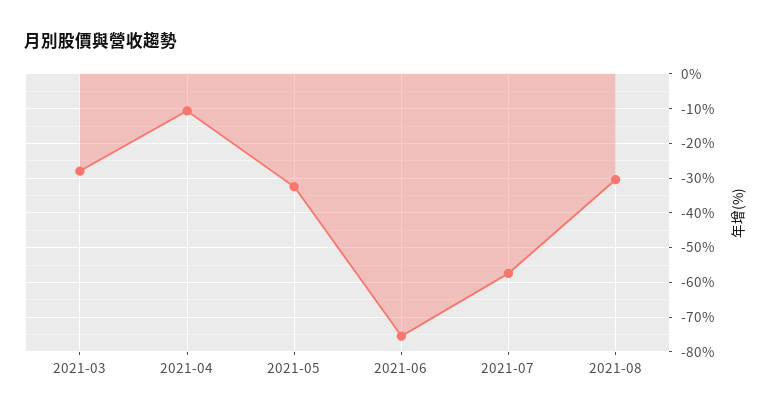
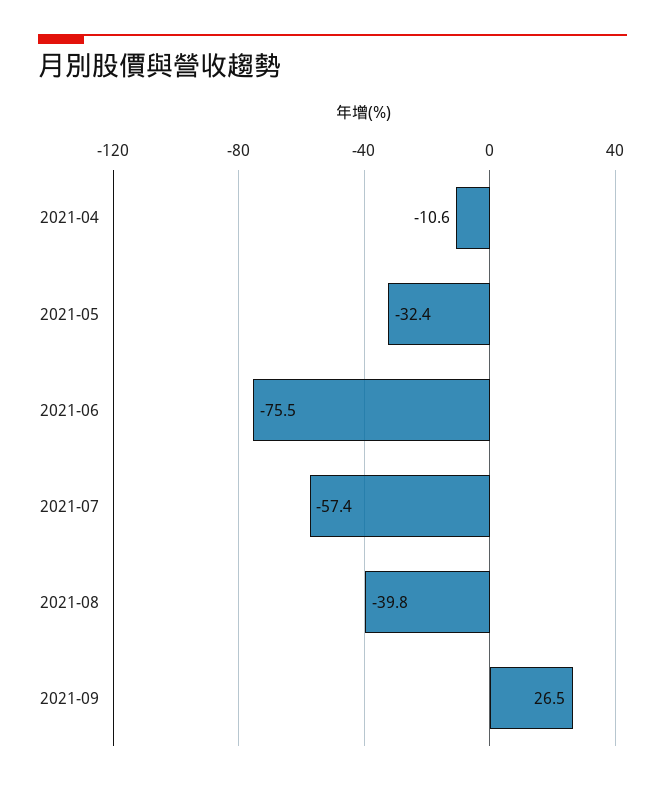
2021-03: -28 -> none
2021-08: -30 -> -39.8
2021-09: none -> 26.5

